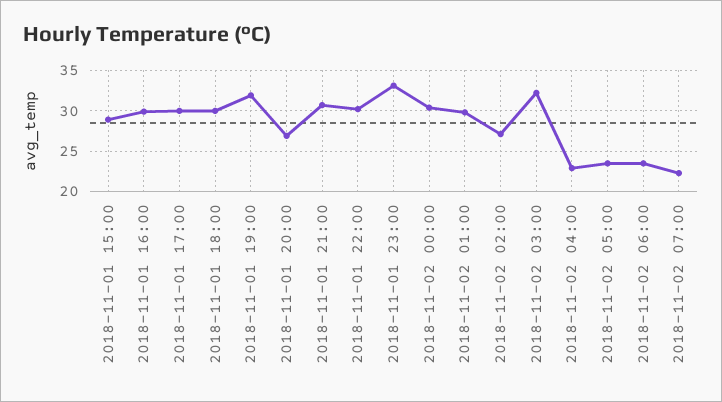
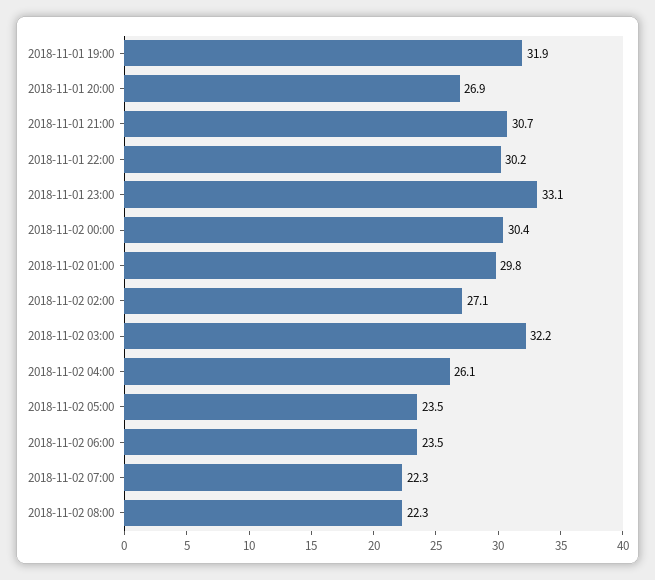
2018-11-01 15:00: 29 -> none
2018-11-01 16:00: 30 -> none
2018-11-01 17:00: 30 -> none
2018-11-01 18:00: 30 -> none
2018-11-02 04:00: 23 -> 26.1
2018-11-02 08:00: none -> 22.3

